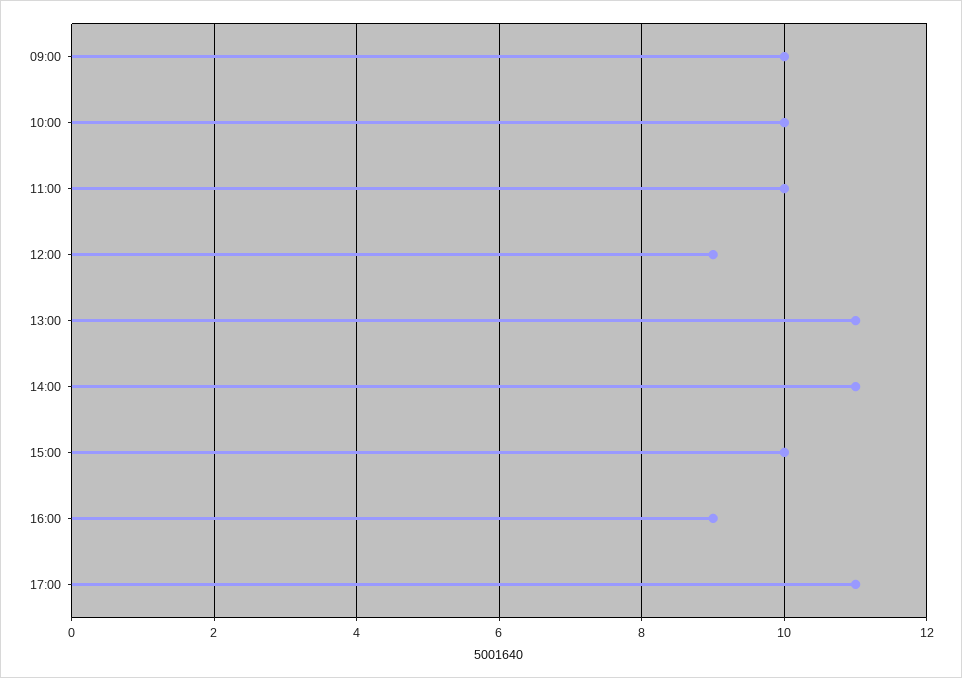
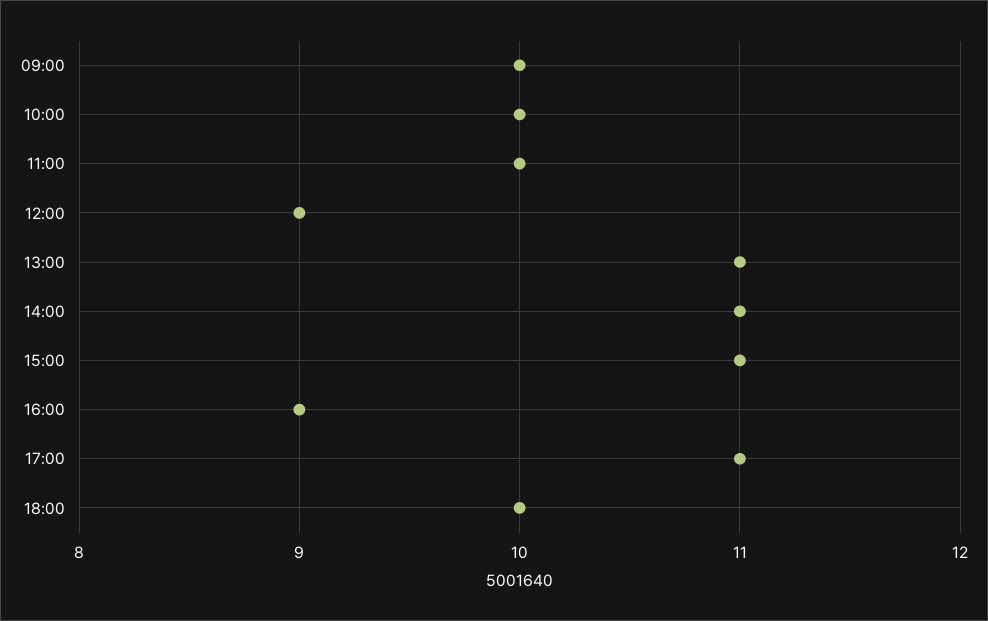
15:00: 10 -> 11
18:00: none -> 10

